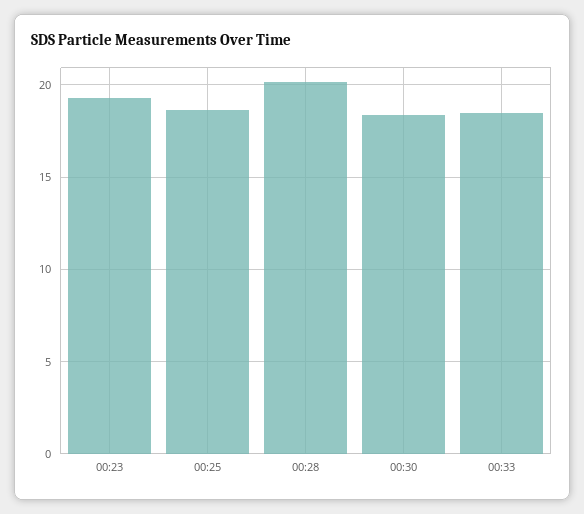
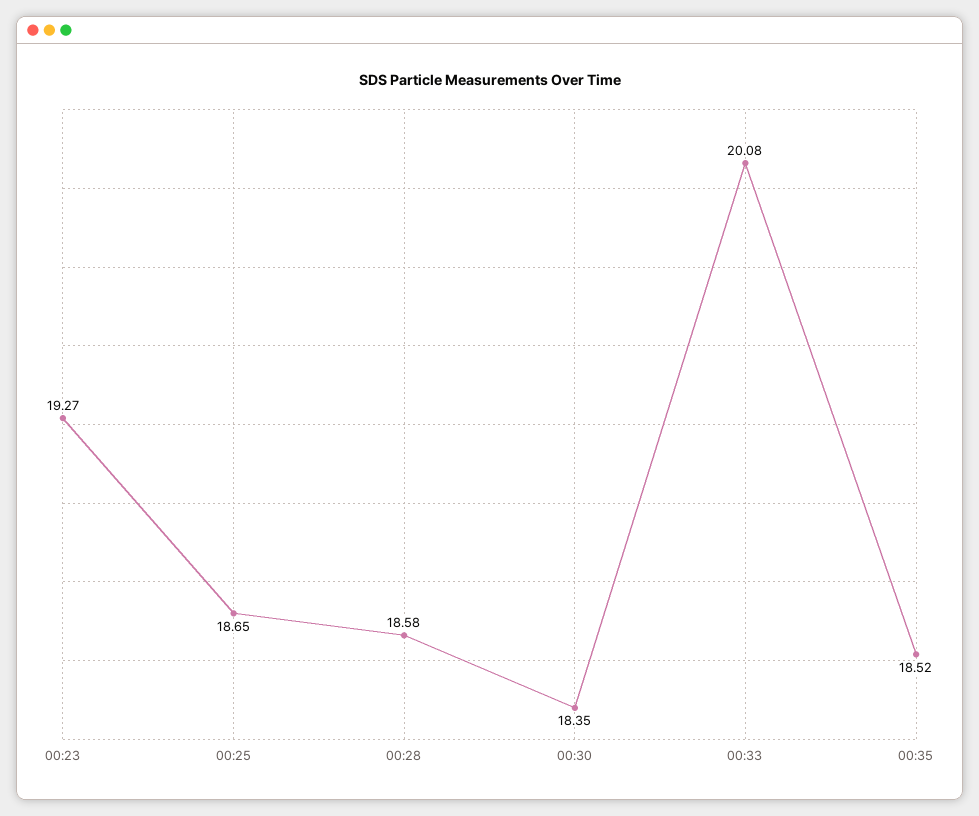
00:28: 20 -> 18.58
00:33: 18.5 -> 20.08
00:35: none -> 18.52

